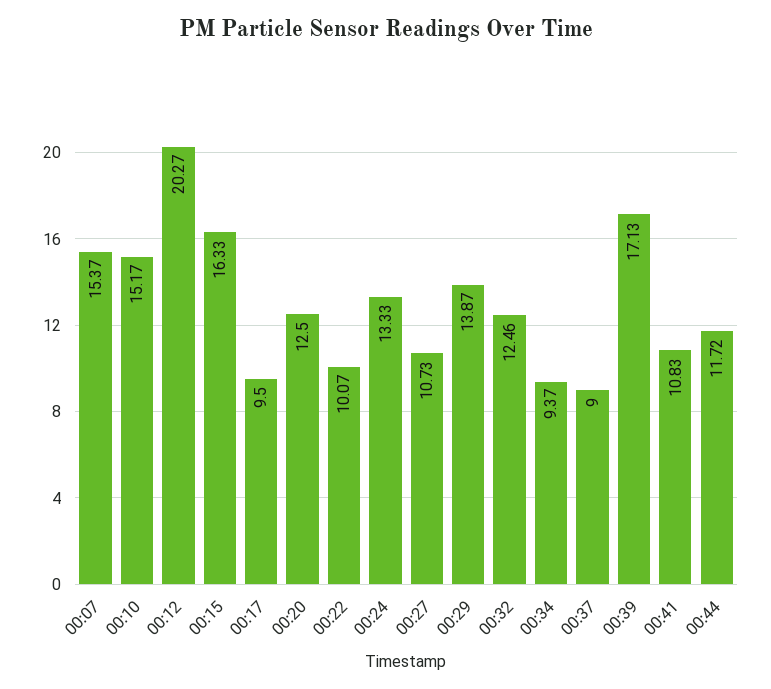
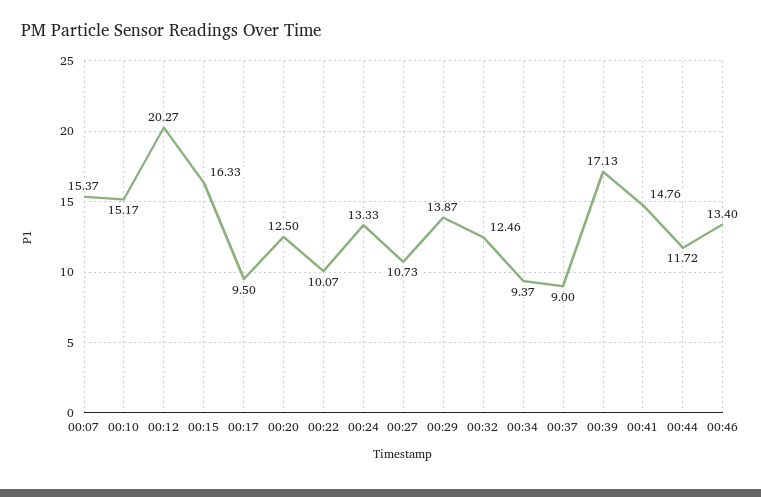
00:41: 10.83 -> 14.76
00:46: none -> 13.4

